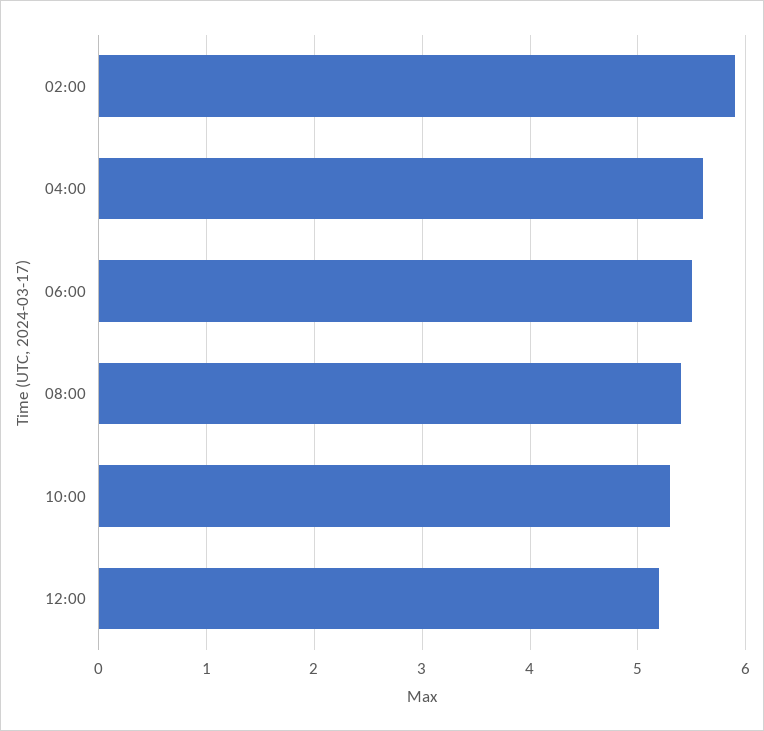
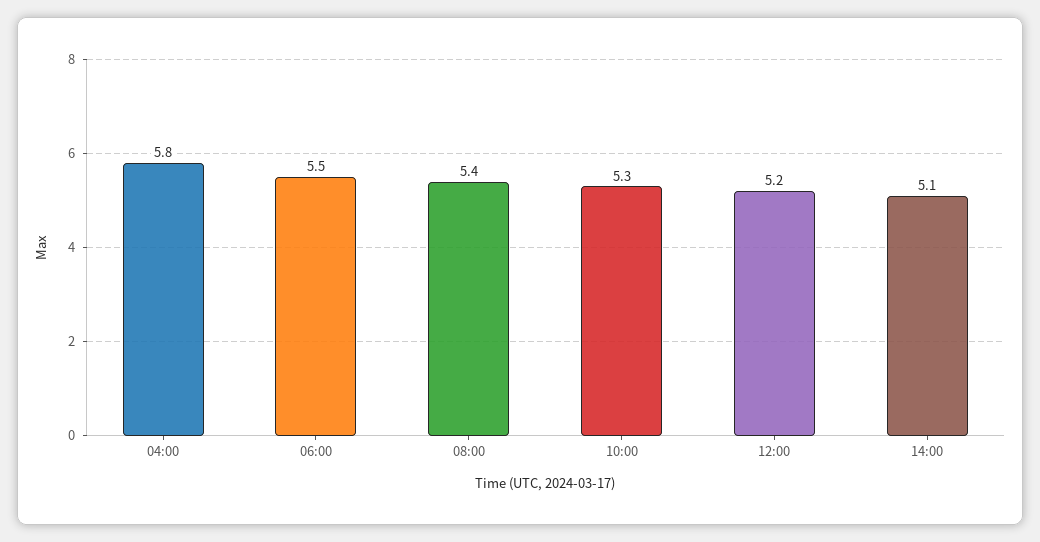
02:00: 5.9 -> none
04:00: 5.6 -> 5.8
14:00: none -> 5.1

